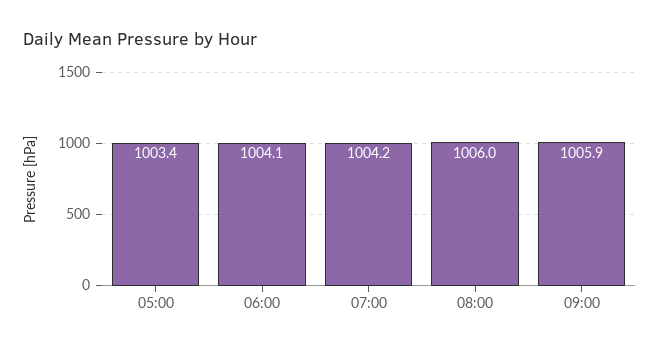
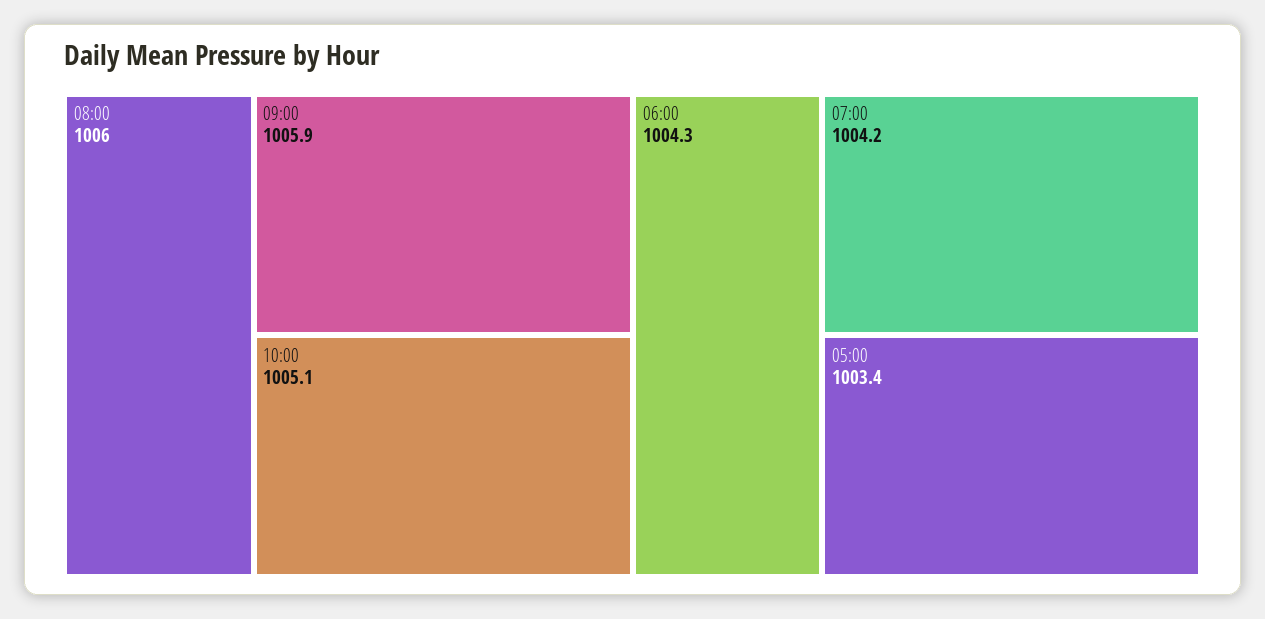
06:00: 1004.1 -> 1004.3
10:00: none -> 1005.1

